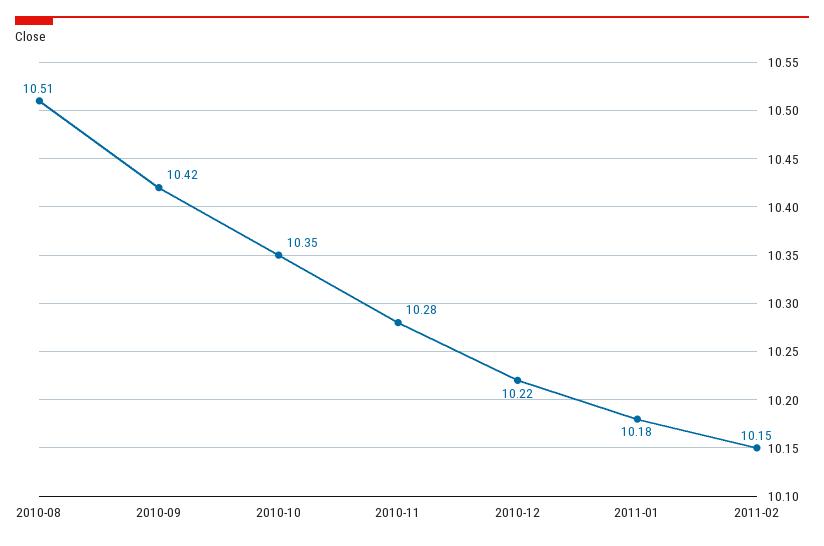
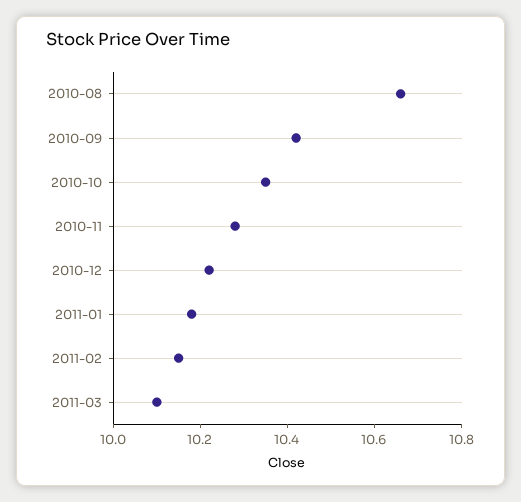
2010-08: 10.51 -> 10.65
2011-03: none -> 10.1

